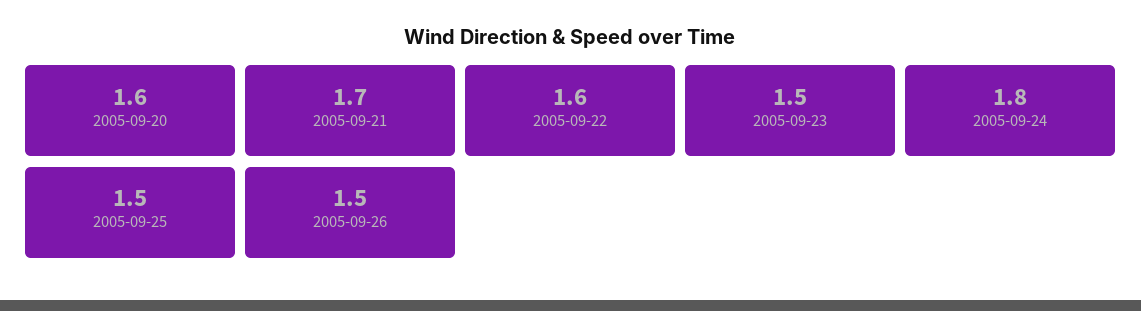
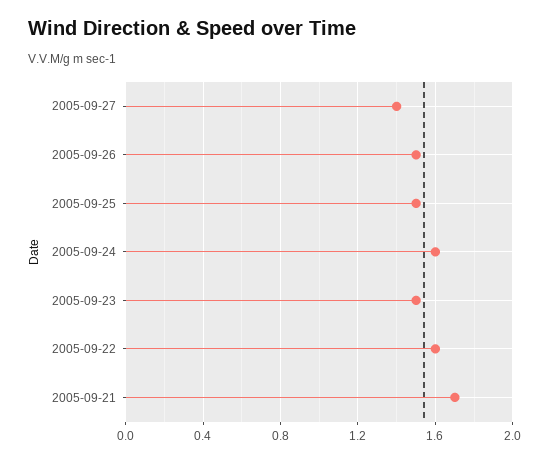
2005-09-20: 1.6 -> none
2005-09-24: 1.8 -> 1.6
2005-09-27: none -> 1.4

